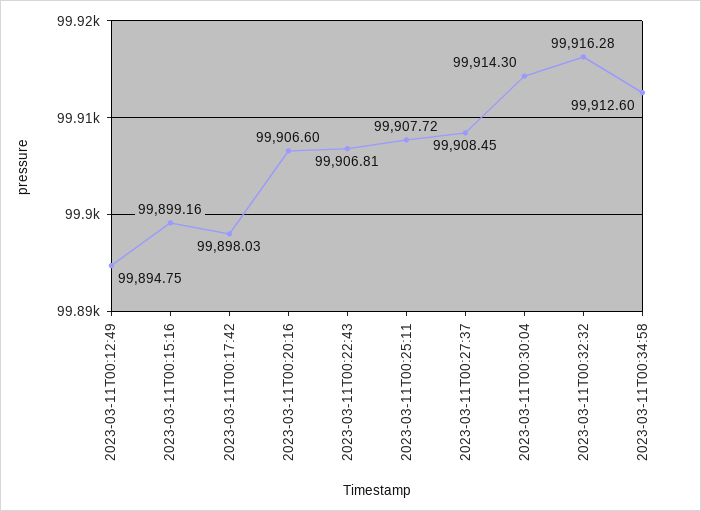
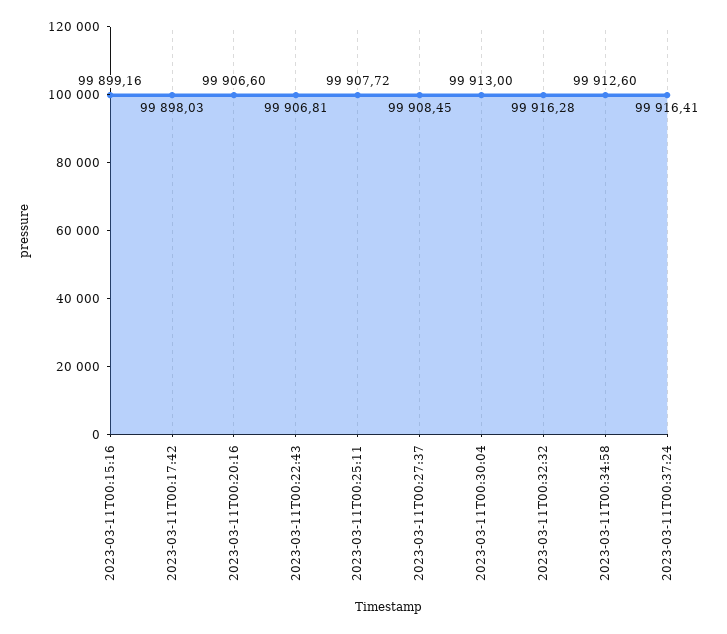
2023-03-11T00:12:49: 99894.75 -> none
2023-03-11T00:30:04: 99914.3 -> 99913
2023-03-11T00:37:24: none -> 99916.41

